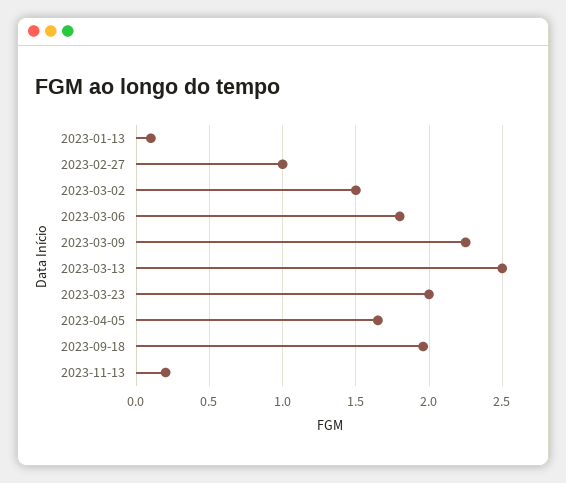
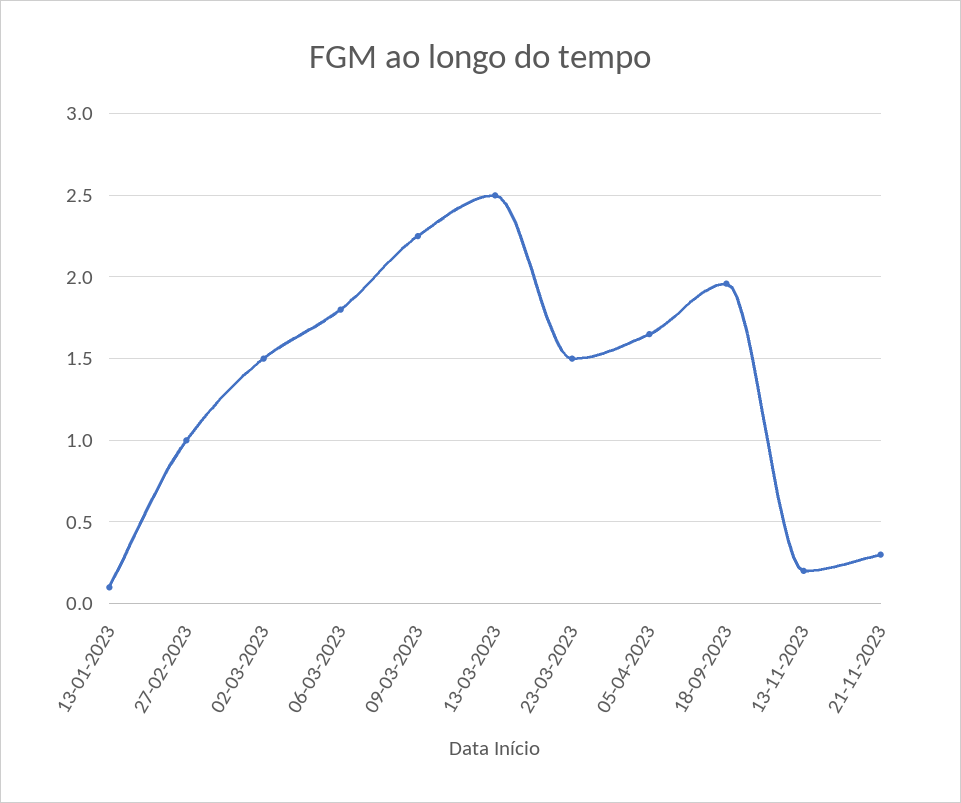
2023-03-23: 2 -> 1.5
21-11-2023: none -> 0.3

